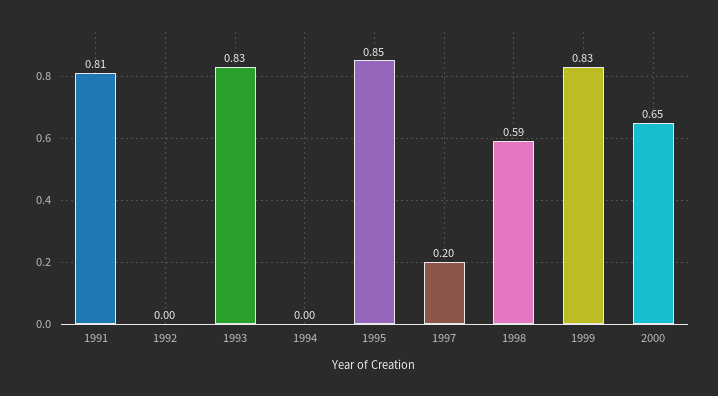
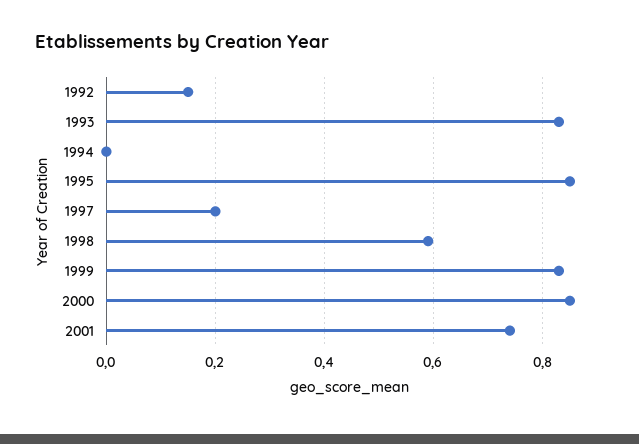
1991: 0.81 -> none
1992: 0 -> 0.15
2000: 0.65 -> 0.85
2001: none -> 0.75

